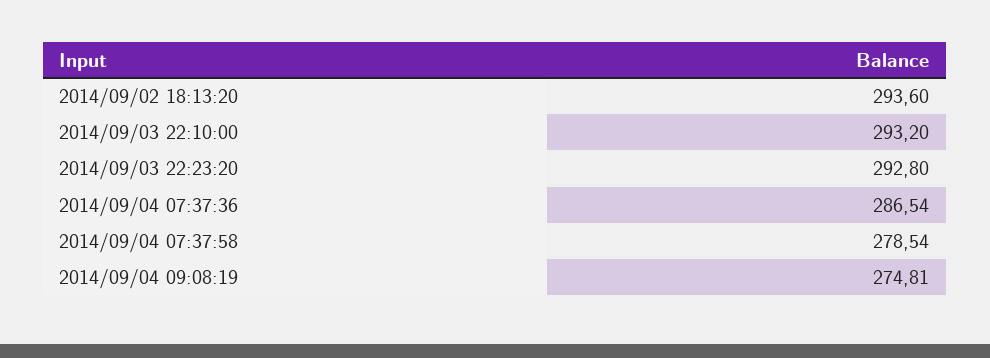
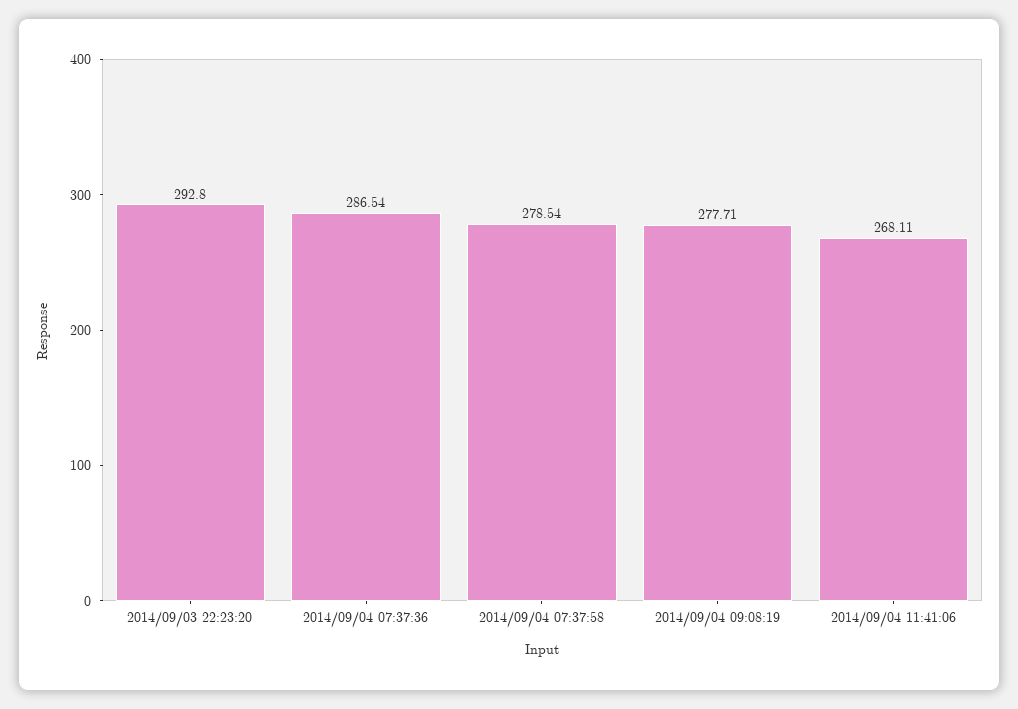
2014/09/02 18:13:20: 293.6 -> none
2014/09/03 22:10:00: 293.2 -> none
2014/09/04 09:08:19: 274.81 -> 277.71
2014/09/04 11:41:06: none -> 268.11

